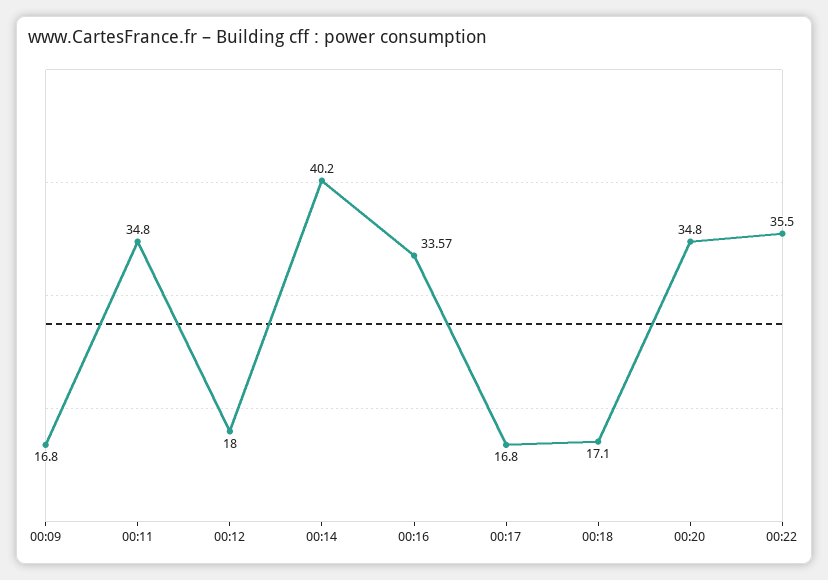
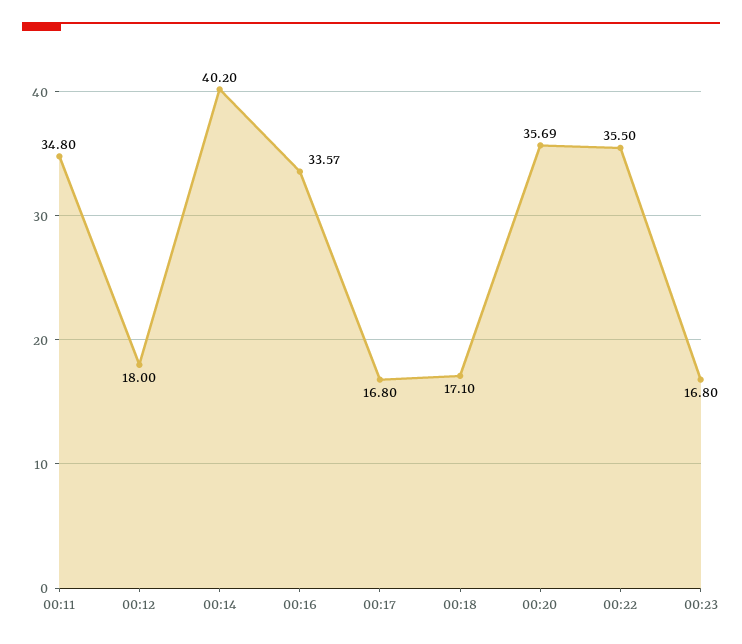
00:09: 16.8 -> none
00:20: 34.8 -> 35.69
00:23: none -> 16.8

